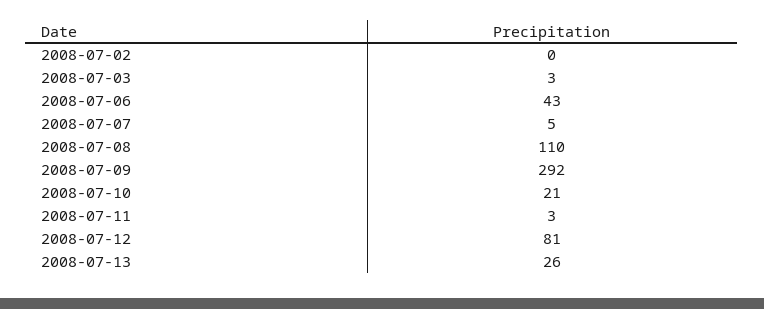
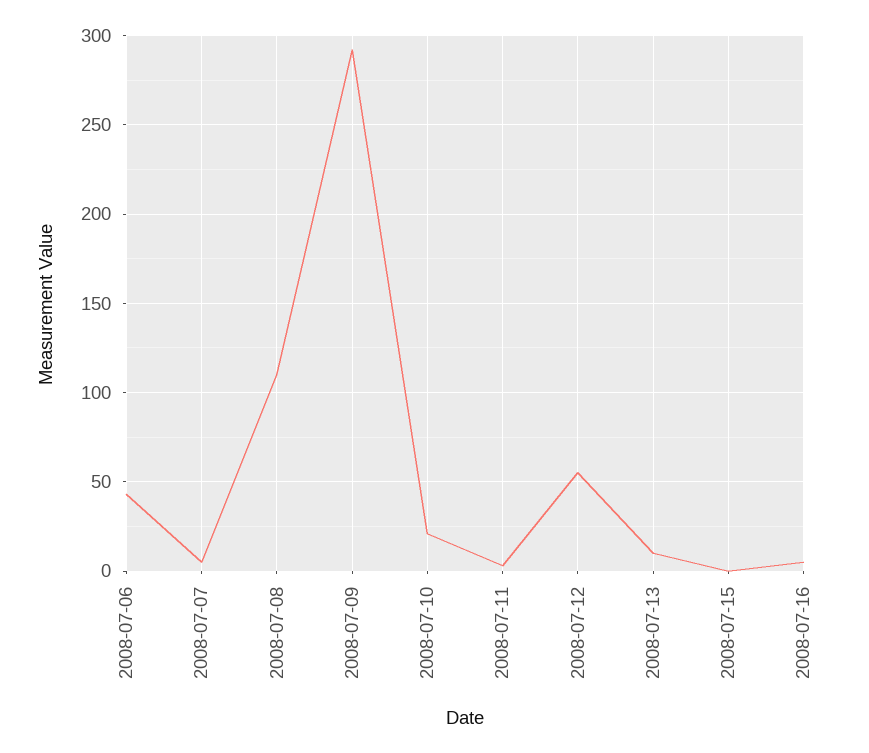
2008-07-02: 0 -> none
2008-07-03: 3 -> none
2008-07-12: 81 -> 55
2008-07-13: 26 -> 10
2008-07-15: none -> 0
2008-07-16: none -> 5

